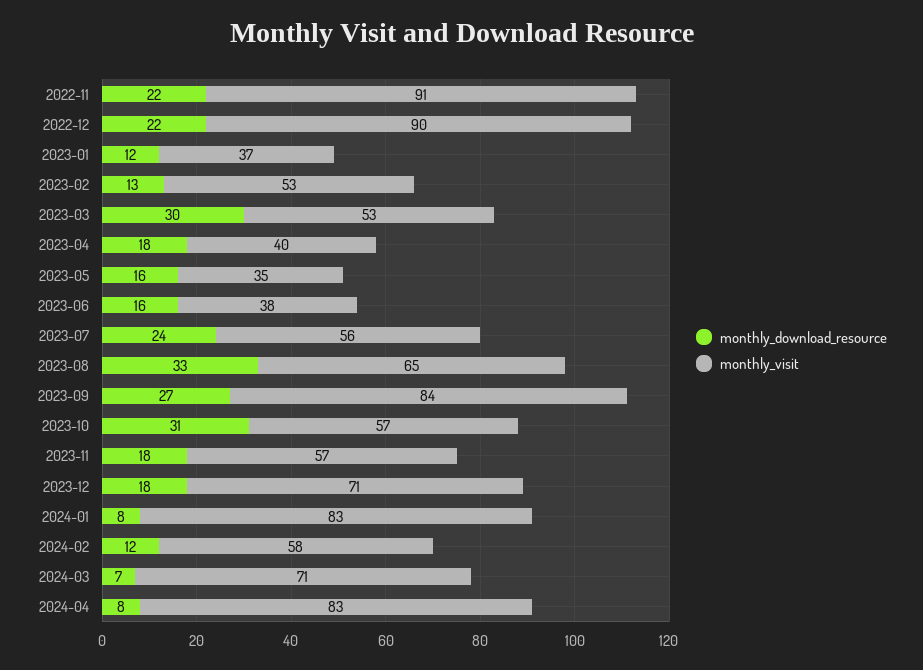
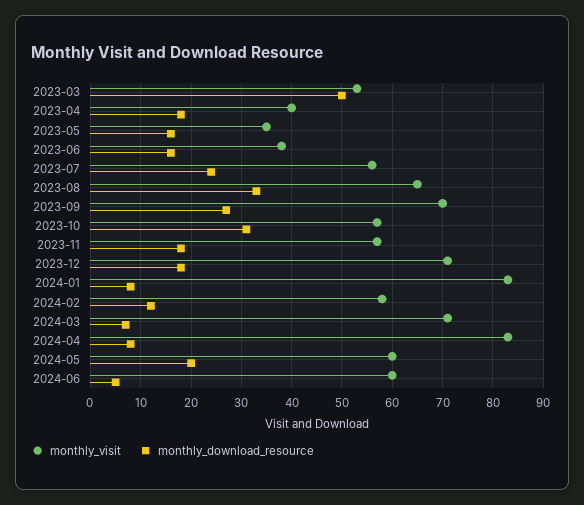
monthly_download_resource, 2022-11: 22 -> none
monthly_visit, 2022-11: 91 -> none
monthly_download_resource, 2022-12: 22 -> none
monthly_visit, 2022-12: 90 -> none
monthly_download_resource, 2023-01: 12 -> none
monthly_visit, 2023-01: 37 -> none
monthly_download_resource, 2023-02: 13 -> none
monthly_visit, 2023-02: 53 -> none
monthly_download_resource, 2023-03: 30 -> 50
monthly_visit, 2023-09: 84 -> 70
monthly_visit, 2024-05: none -> 60
monthly_download_resource, 2024-05: none -> 20
monthly_visit, 2024-06: none -> 60
monthly_download_resource, 2024-06: none -> 5

